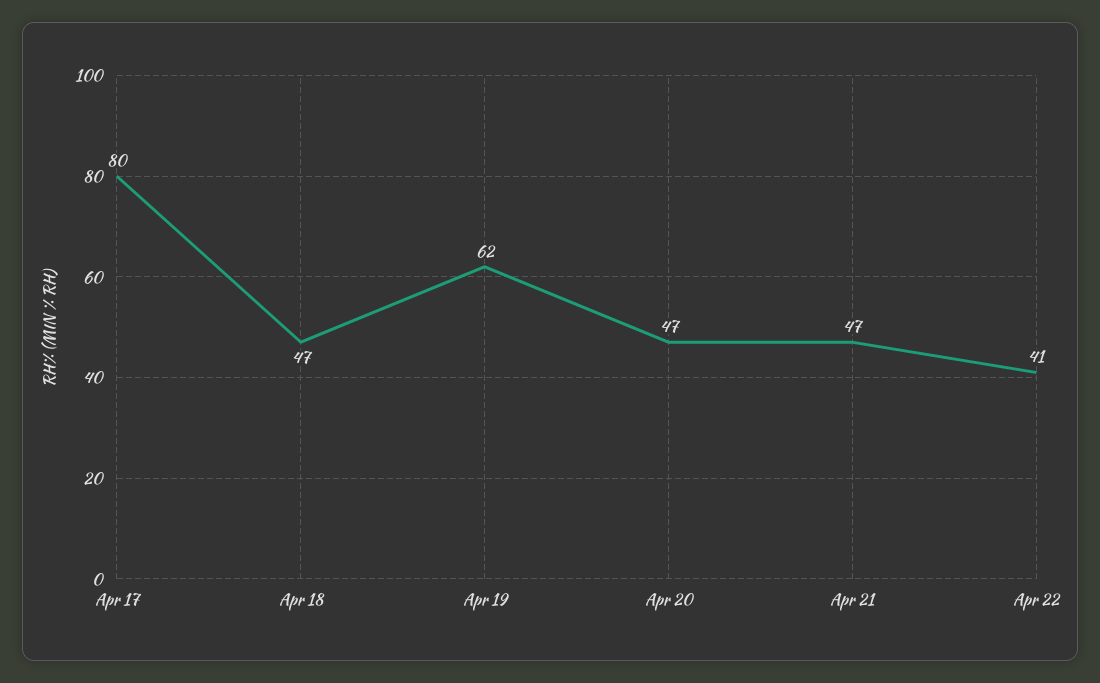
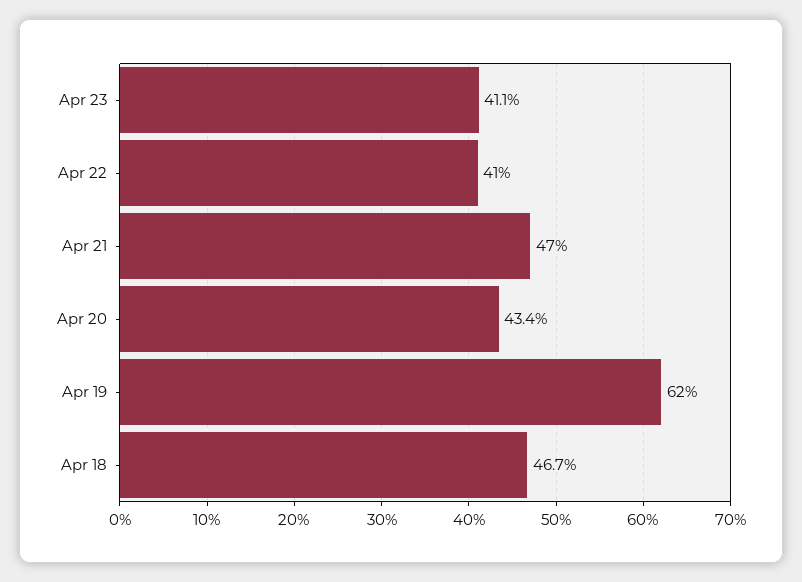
Apr 17: 80 -> none
Apr 20: 47 -> 43.4
Apr 23: none -> 41.1

